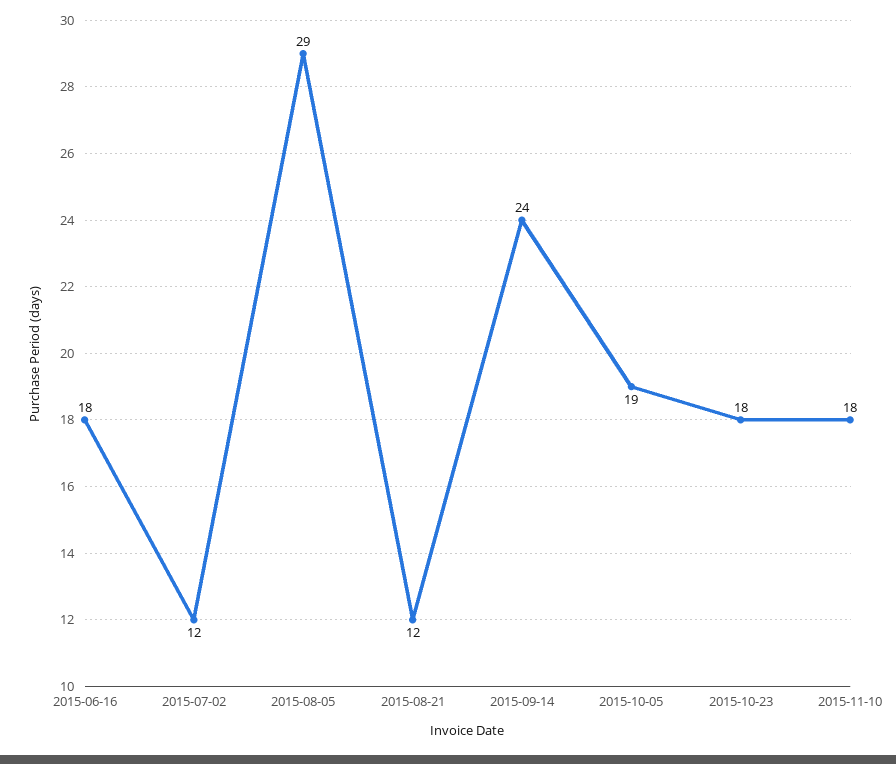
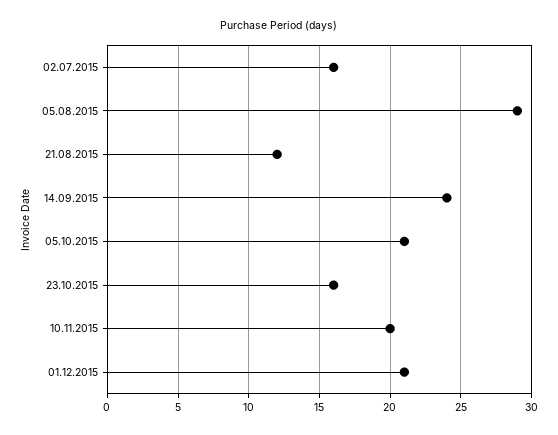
2015-06-16: 18 -> none
2015-07-02: 12 -> 16
2015-10-05: 19 -> 21
2015-10-23: 18 -> 16
2015-11-10: 18 -> 20
01.12.2015: none -> 21

